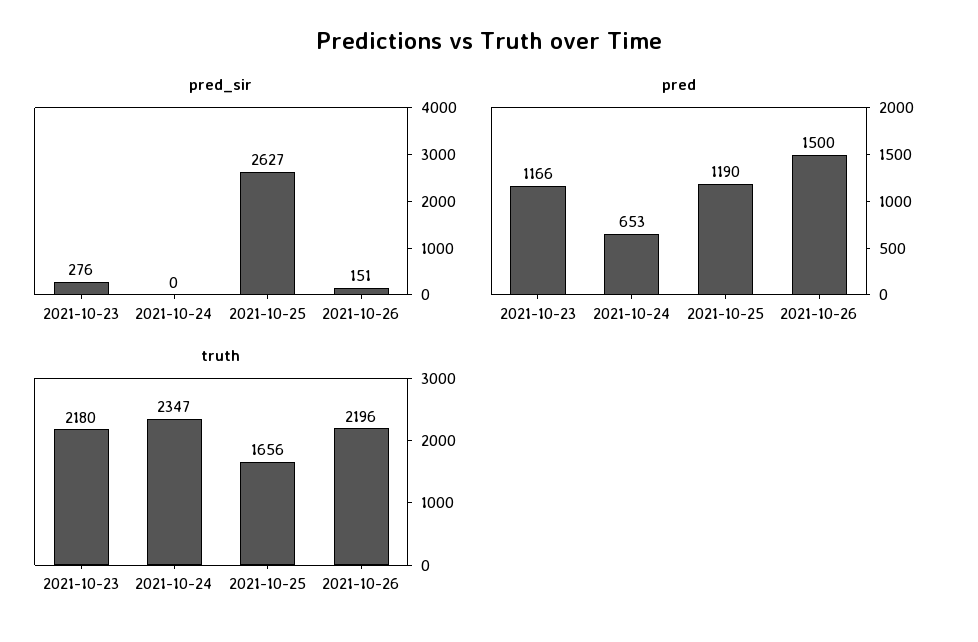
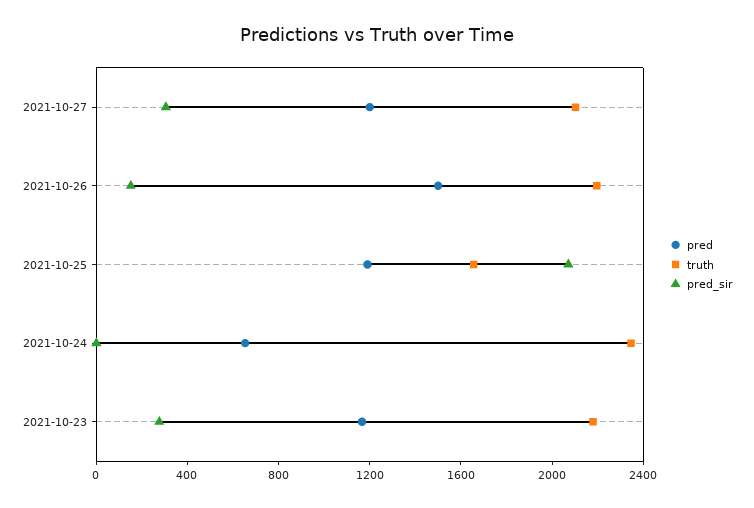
pred_sir, 2021-10-25: 2627 -> 2100
pred, 2021-10-27: none -> 1200
truth, 2021-10-27: none -> 2100
pred_sir, 2021-10-27: none -> 300

